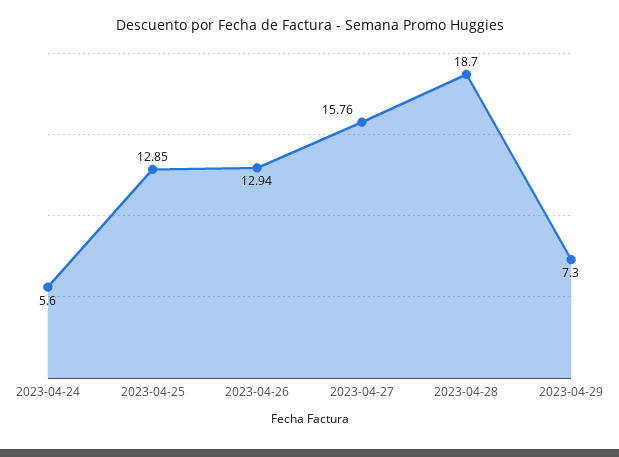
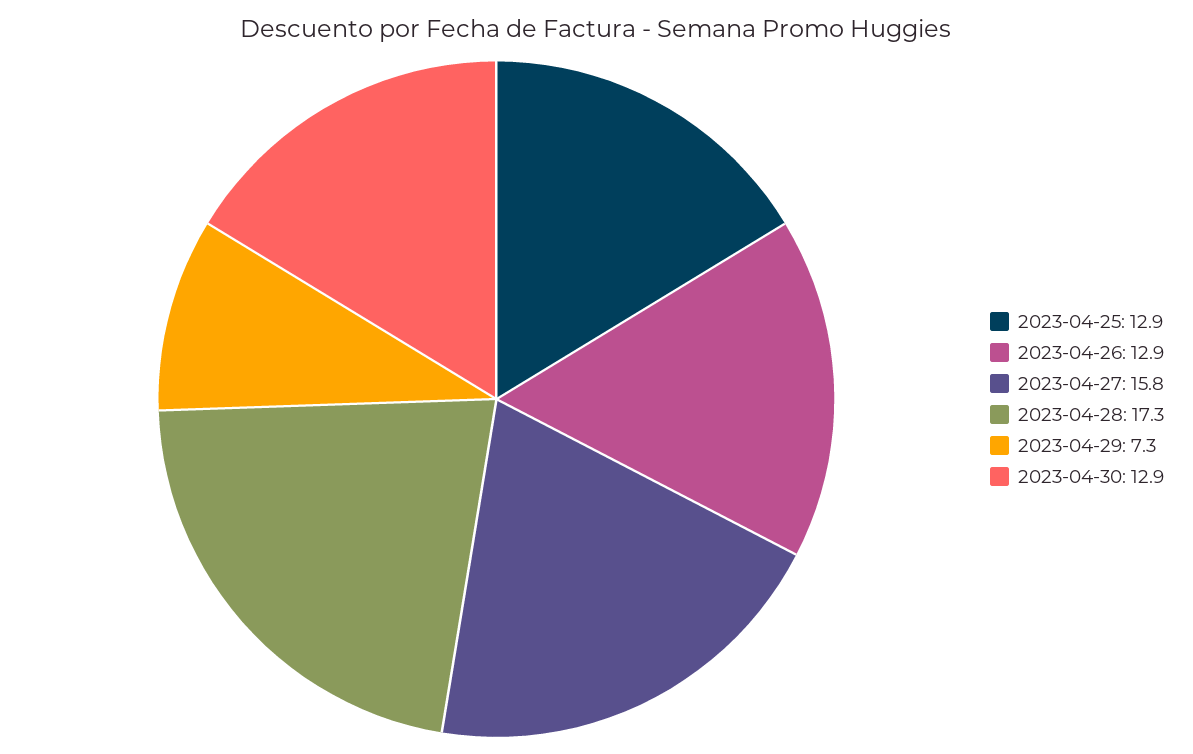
2023-04-24: 5.6 -> none
2023-04-28: 18.7 -> 17.3
2023-04-30: none -> 12.9

